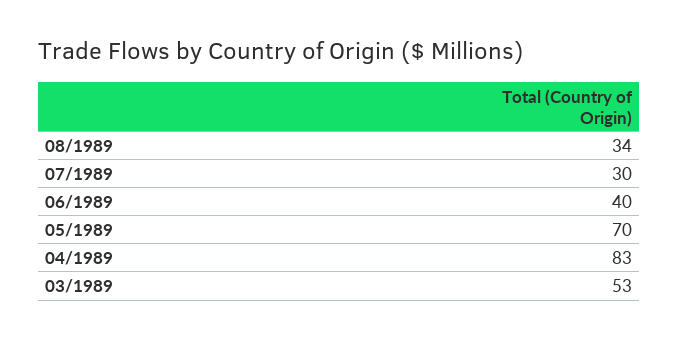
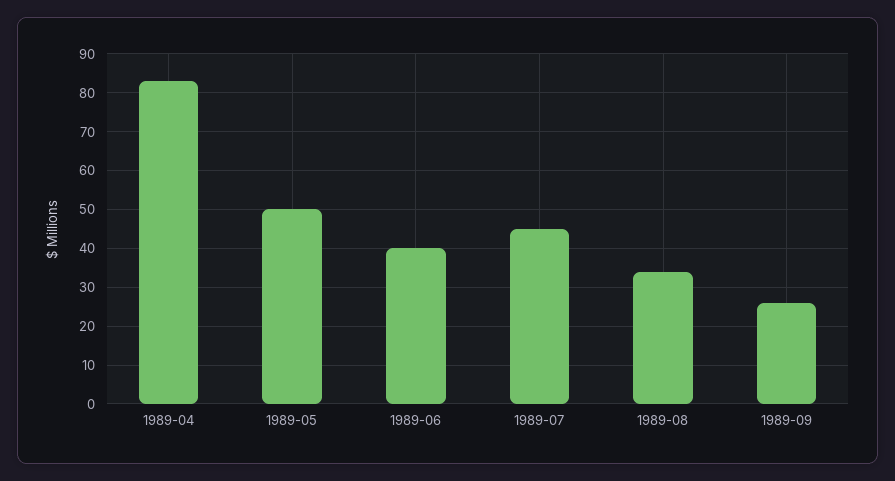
07/1989: 30 -> 45
05/1989: 70 -> 50
03/1989: 53 -> none
1989-09: none -> 25

